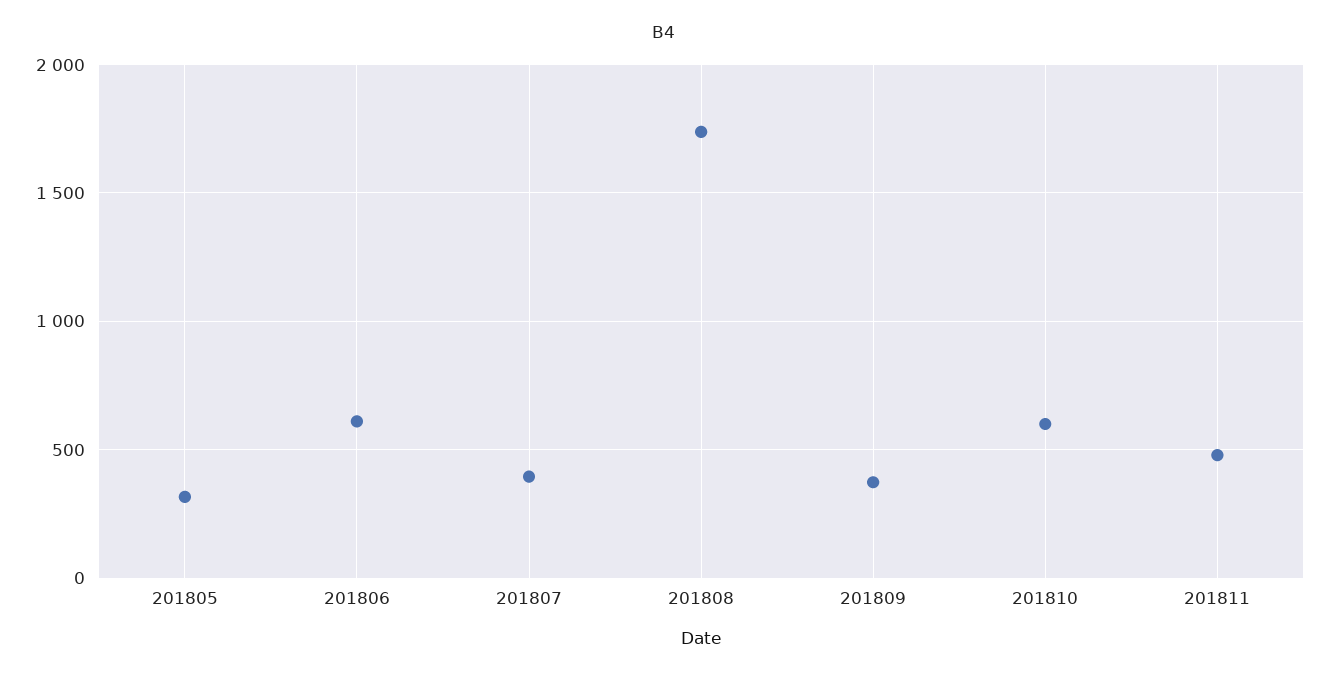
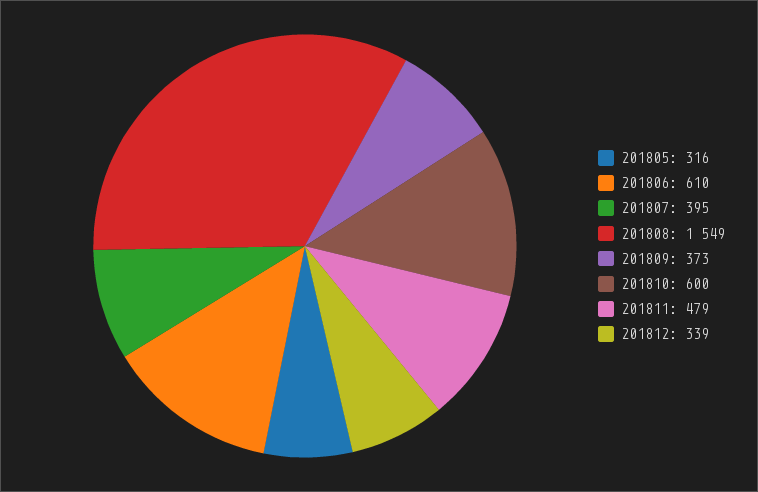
201808: 1750 -> 1549
201812: none -> 339

